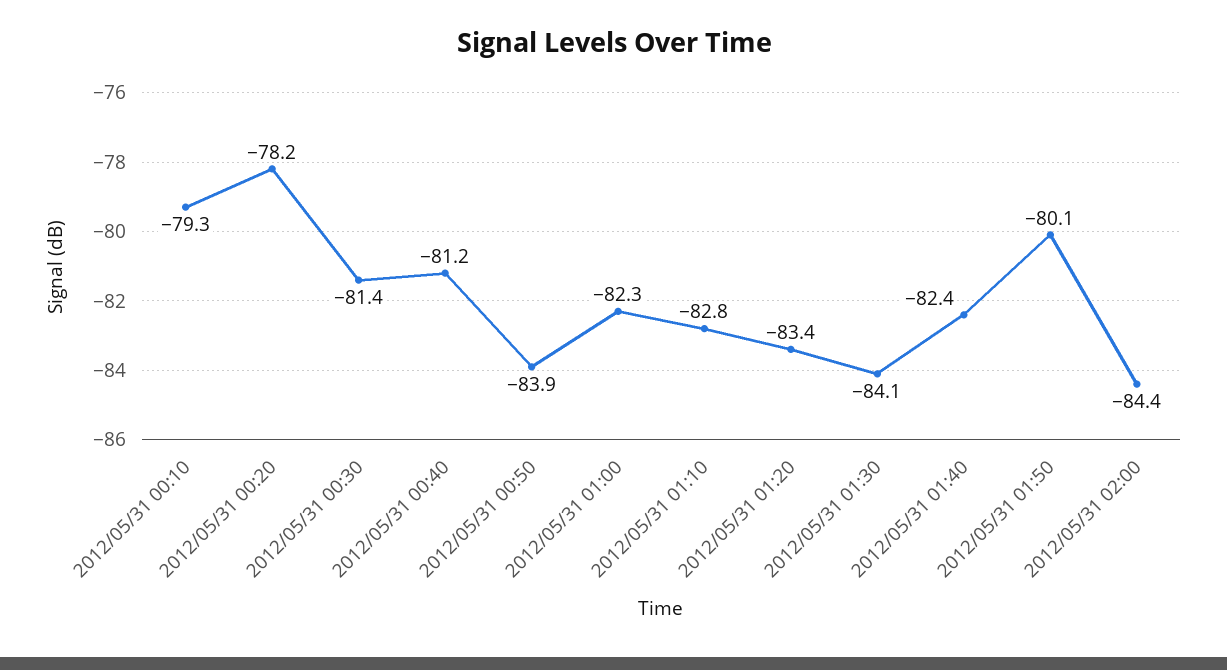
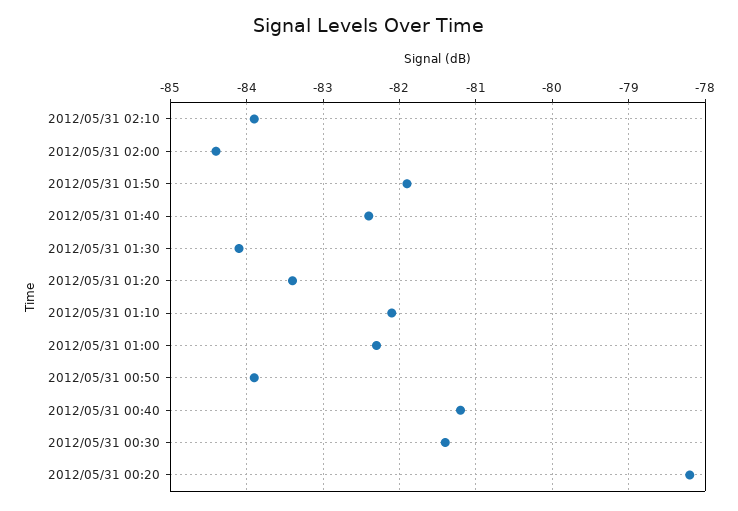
2012/05/31 00:10: -79.3 -> none
2012/05/31 01:10: -82.8 -> -82.1
2012/05/31 01:50: -80.1 -> -81.9
2012/05/31 02:10: none -> -83.9

